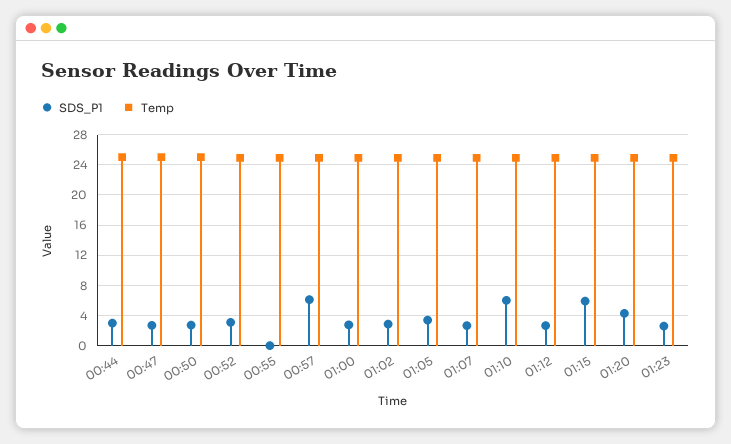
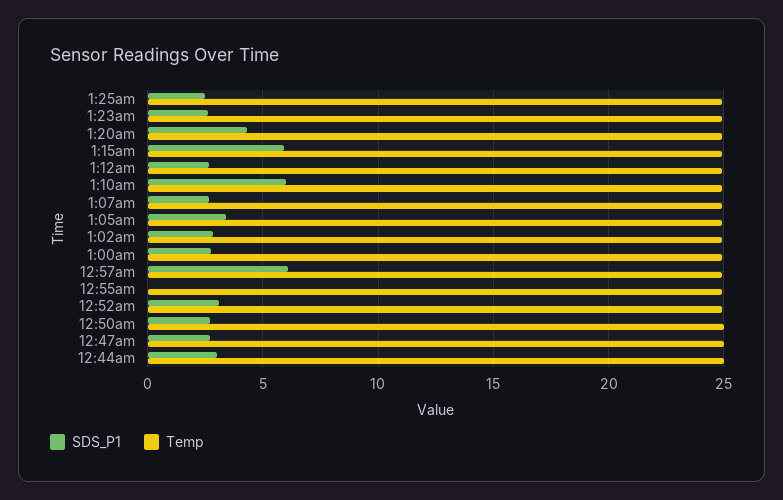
SDS_P1, 1:25am: none -> 2.5
Temp, 1:25am: none -> 25

